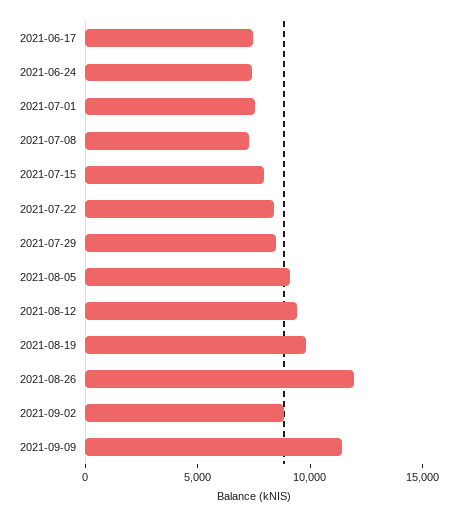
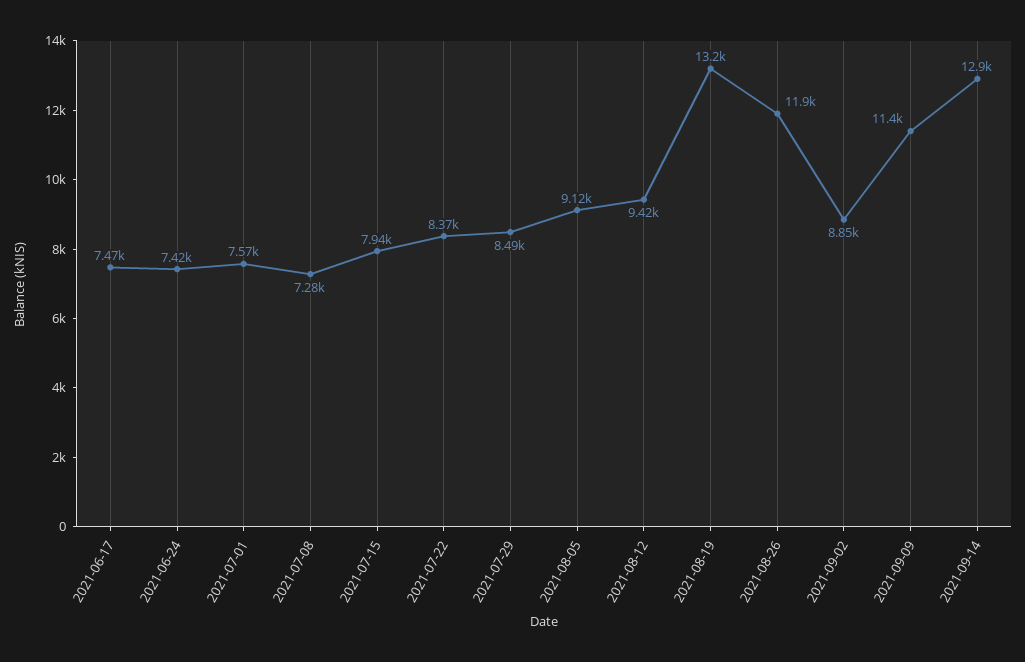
2021-08-19: 10000 -> 13200
2021-09-14: none -> 12900

